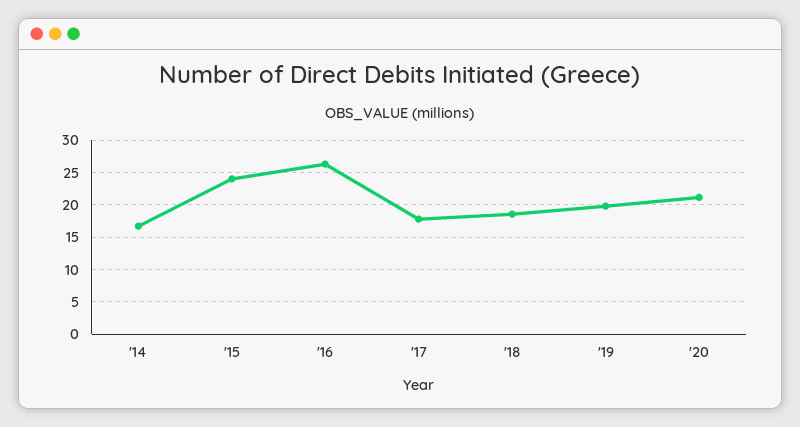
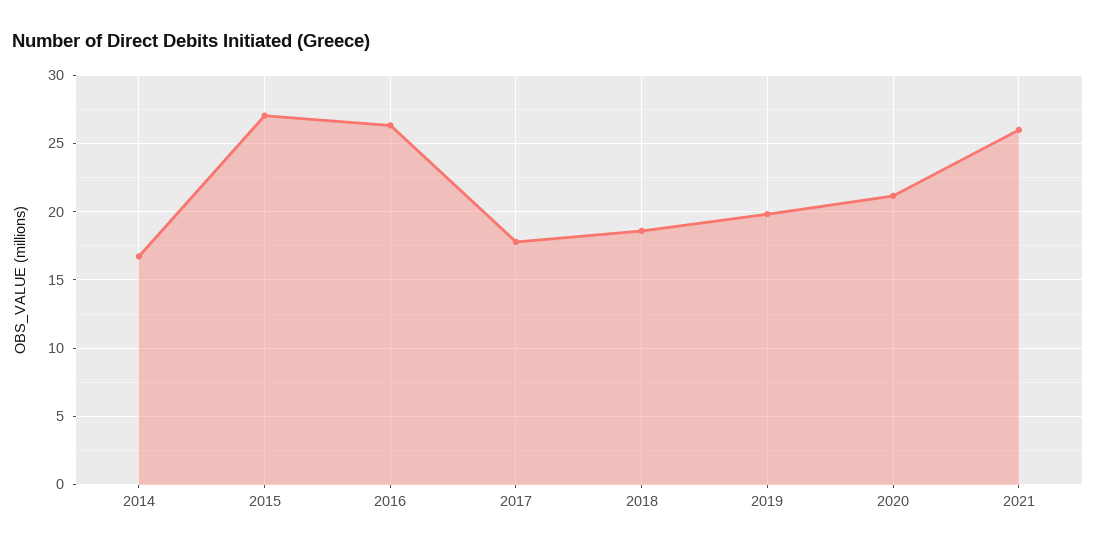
'15: 24 -> 27
2021: none -> 26

